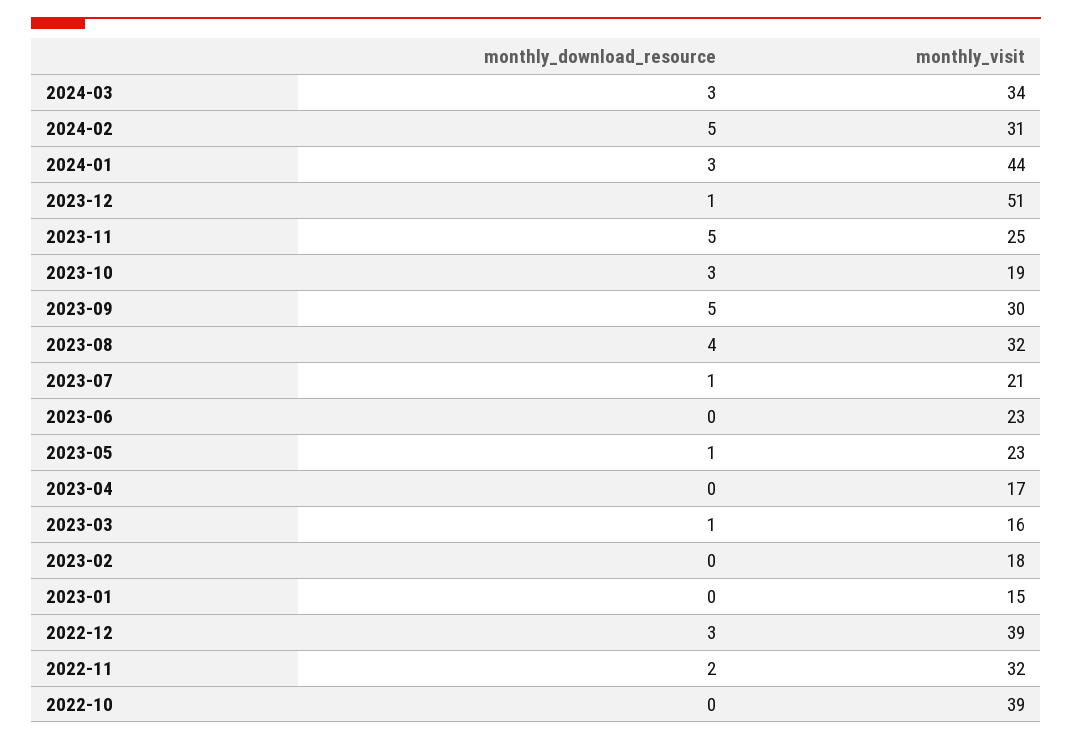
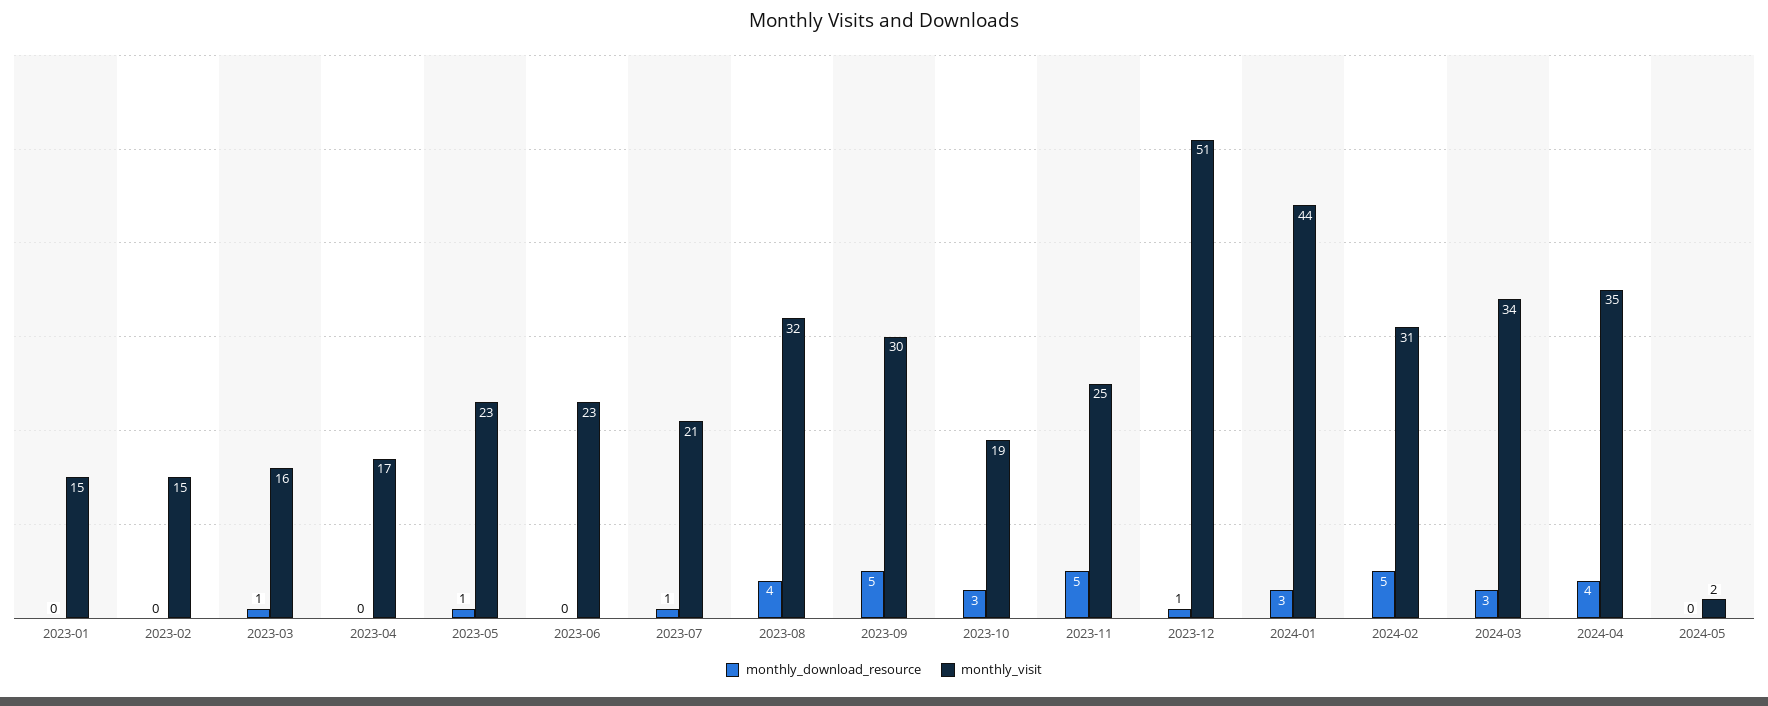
monthly_visit, 2023-02: 18 -> 15
monthly_download_resource, 2022-12: 3 -> none
monthly_visit, 2022-12: 39 -> none
monthly_download_resource, 2022-11: 2 -> none
monthly_visit, 2022-11: 32 -> none
monthly_download_resource, 2022-10: 0 -> none
monthly_visit, 2022-10: 39 -> none
monthly_download_resource, 2024-04: none -> 4
monthly_visit, 2024-04: none -> 35
monthly_download_resource, 2024-05: none -> 0
monthly_visit, 2024-05: none -> 2

